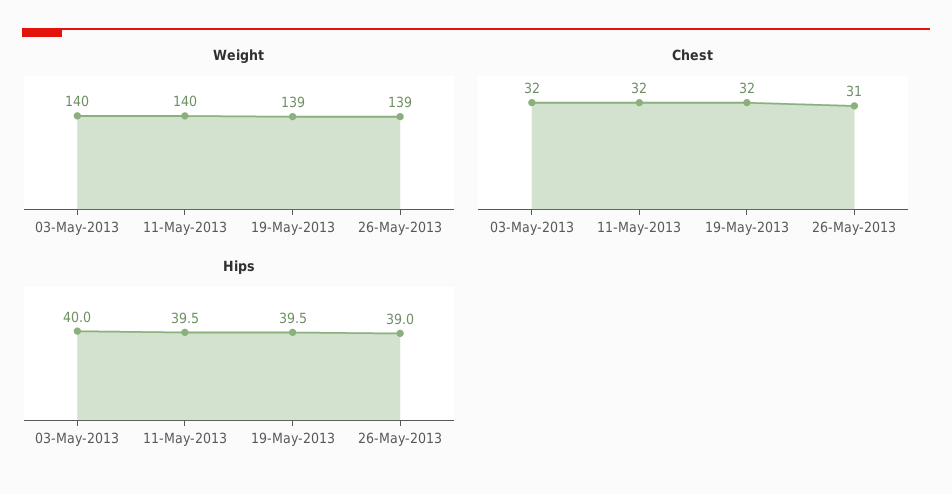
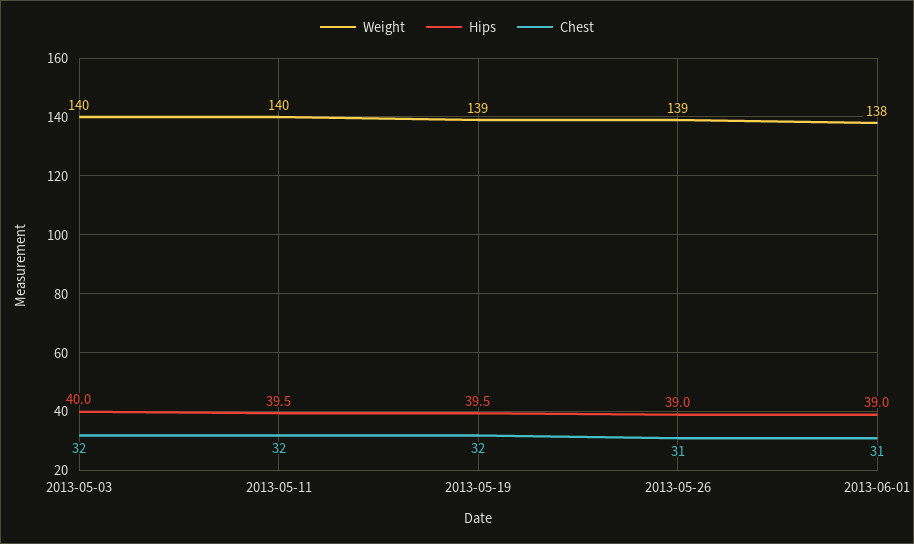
Weight, 2013-06-01: none -> 138
Hips, 2013-06-01: none -> 39
Chest, 2013-06-01: none -> 31

